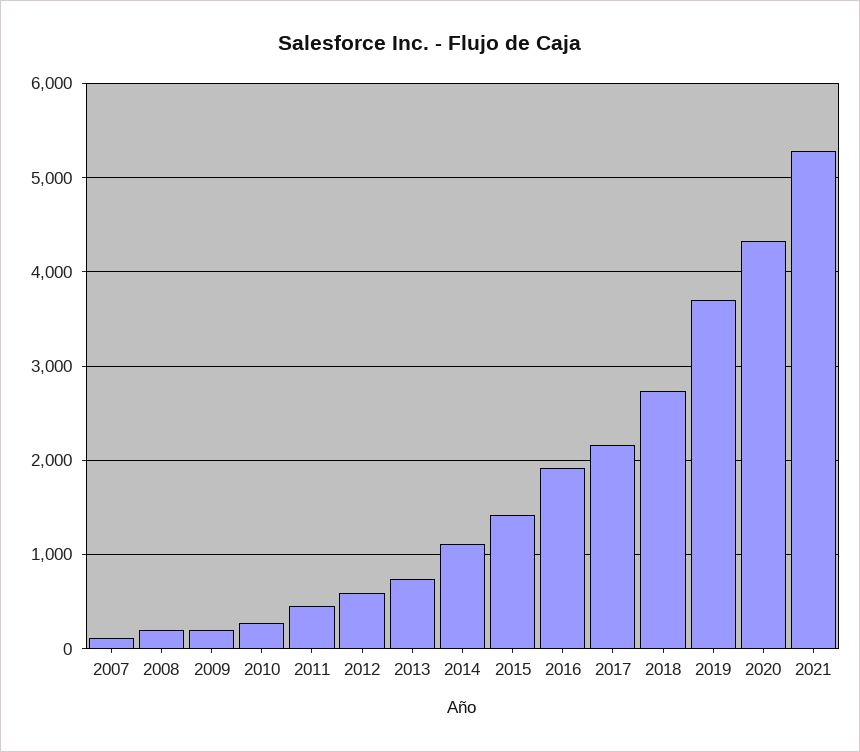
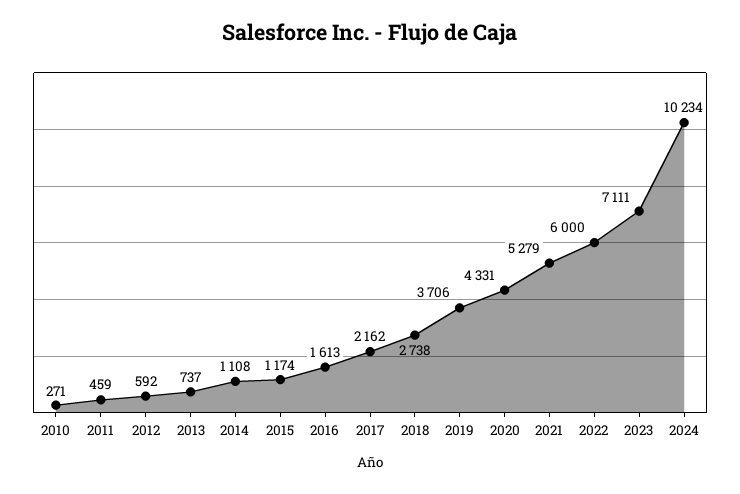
2007: 100 -> none
2008: 200 -> none
2009: 200 -> none
2015: 1400 -> 1174
2016: 1900 -> 1613
2022: none -> 6000
2023: none -> 7111
2024: none -> 10234

